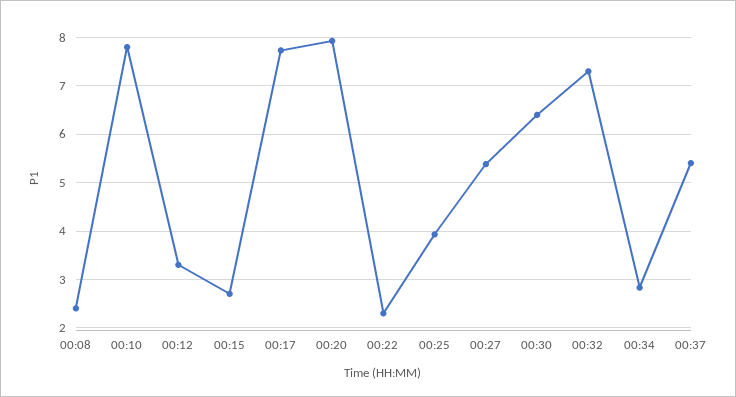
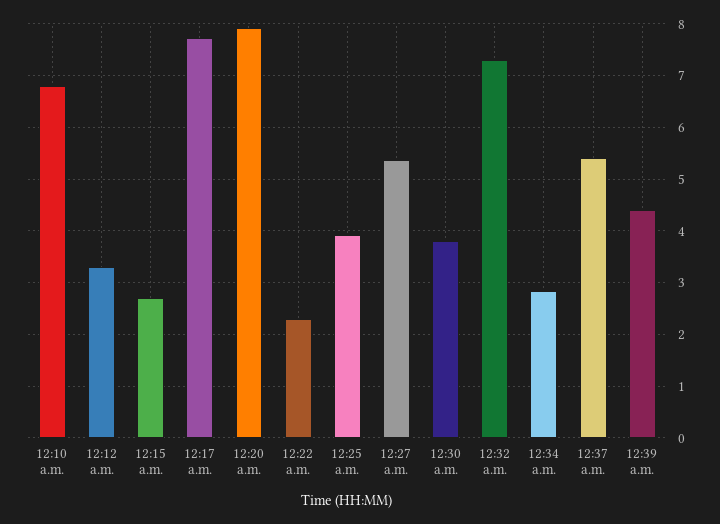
00:08: 2.4 -> none
00:10: 7.8 -> 6.8
00:30: 6.4 -> 3.8
12:39 a.m.: none -> 4.4

